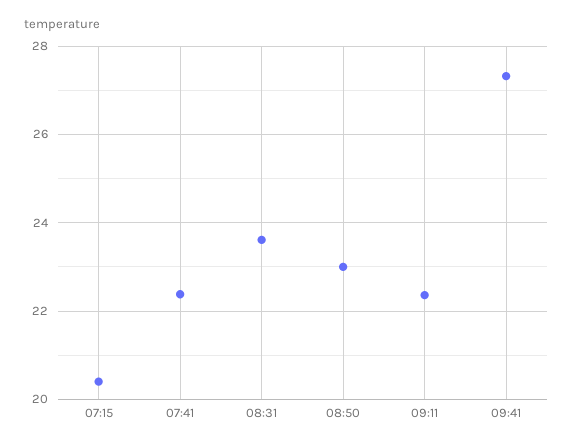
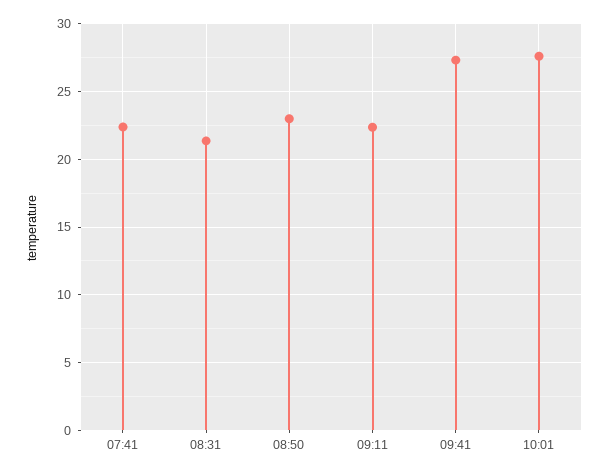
07:15: 20.4 -> none
08:31: 23.6 -> 21.5
10:01: none -> 27.5

